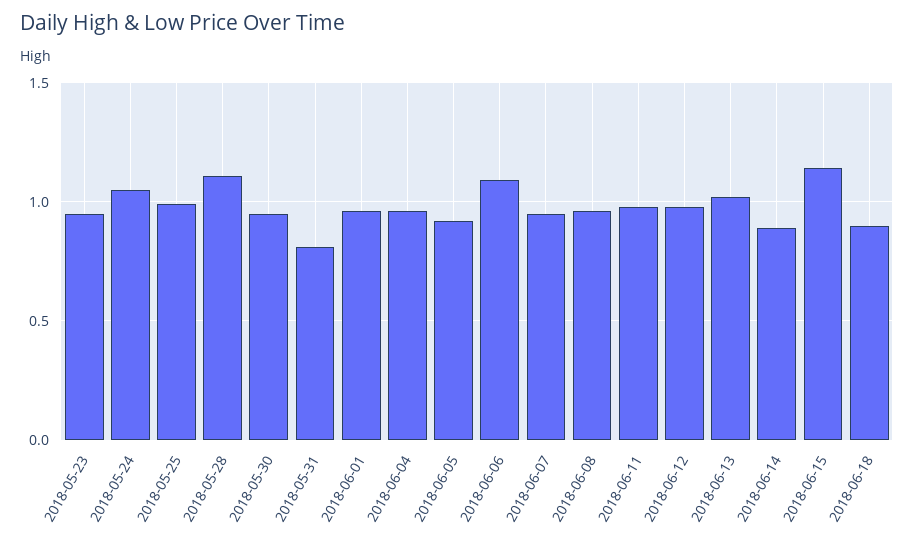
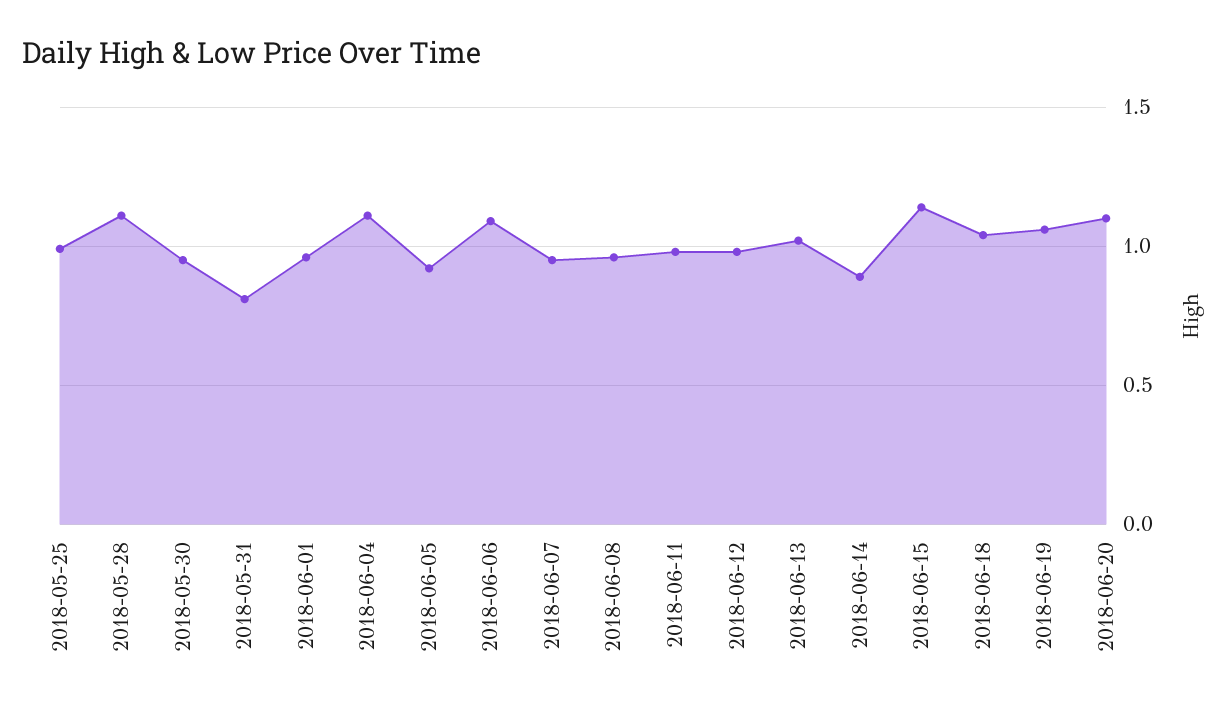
2018-05-23: 0.95 -> none
2018-05-24: 1.05 -> none
2018-06-04: 0.95 -> 1.1
2018-06-18: 0.9 -> 1.05
2018-06-19: none -> 1.05
2018-06-20: none -> 1.1

